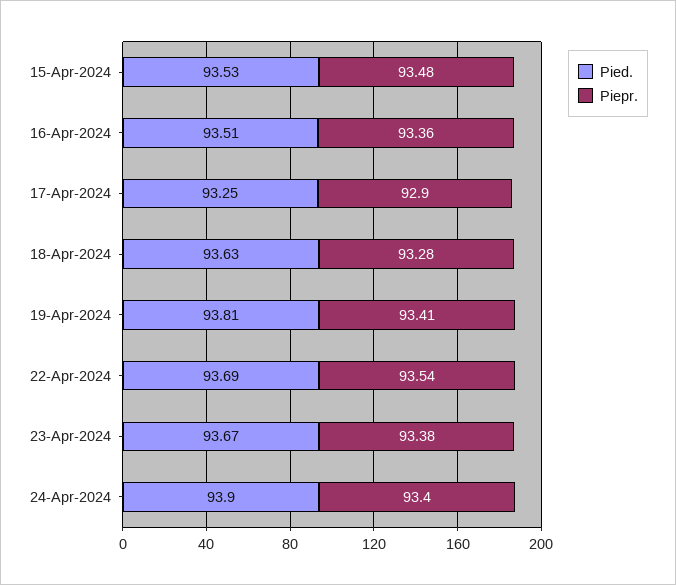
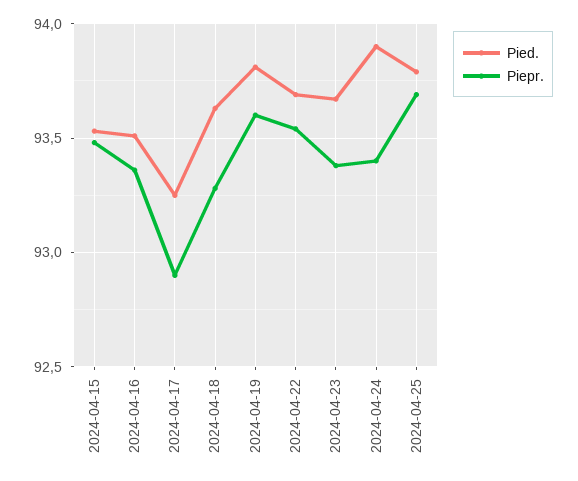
Piepr., 19-Apr-2024: 93.41 -> 93.6
Pied., 2024-04-25: none -> 93.8
Piepr., 2024-04-25: none -> 93.7

